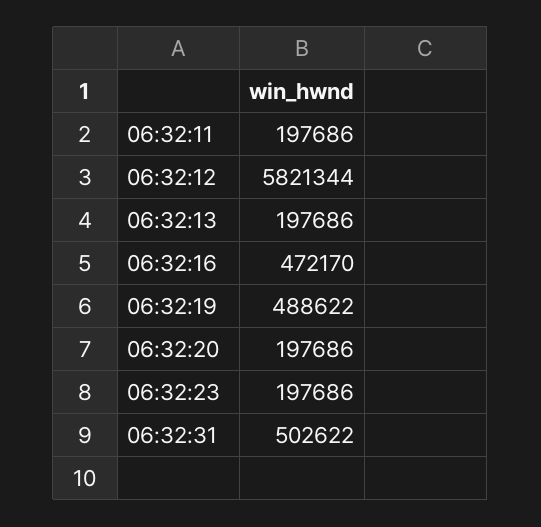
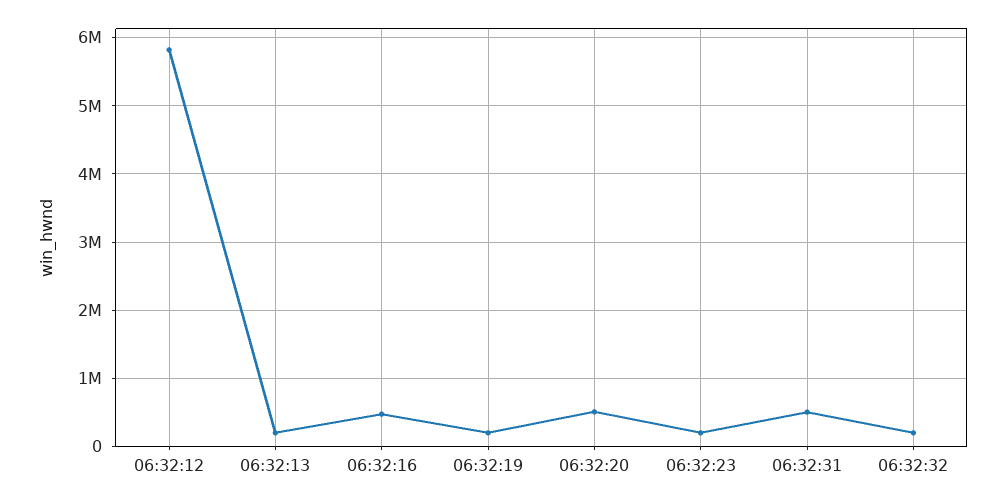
06:32:11: 197686 -> none
06:32:19: 488622 -> 200000
06:32:20: 197686 -> 500000
06:32:32: none -> 200000

